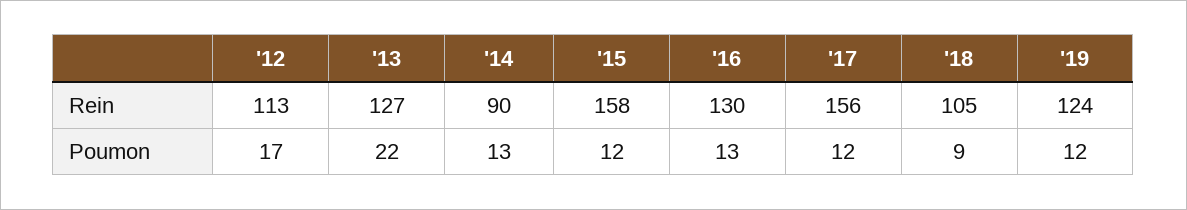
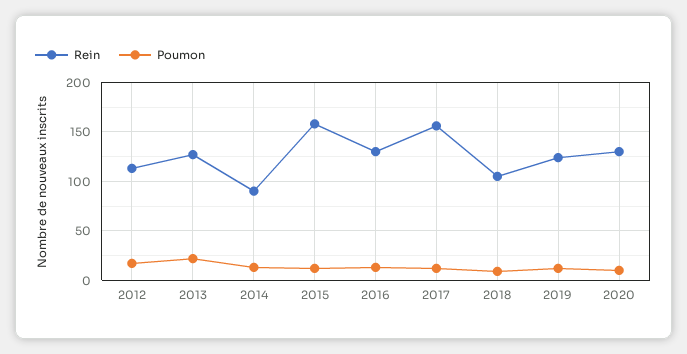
Rein, 2020: none -> 130
Poumon, 2020: none -> 10

